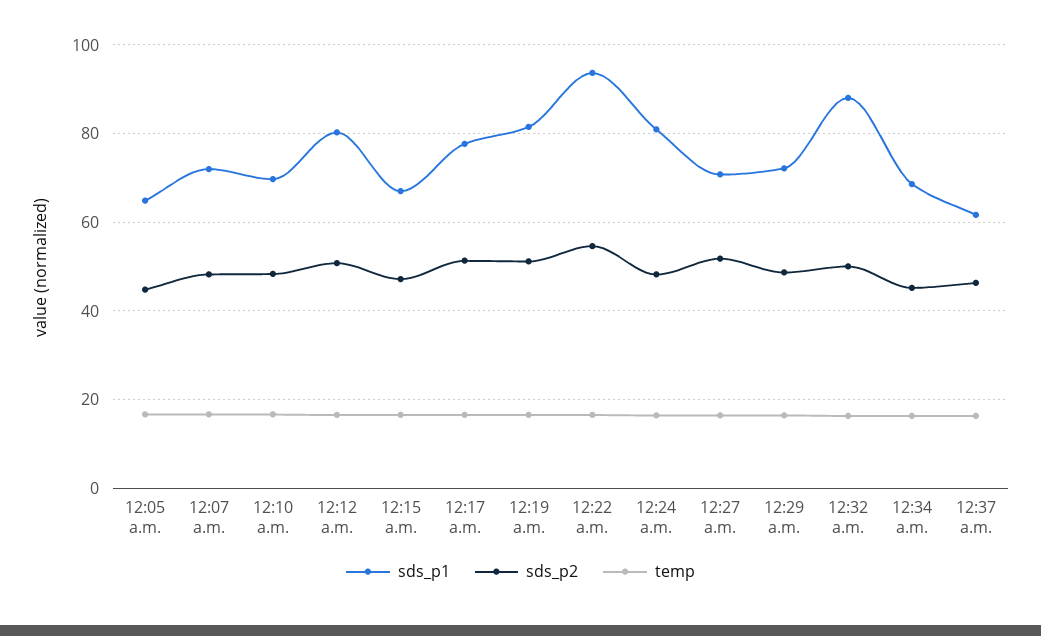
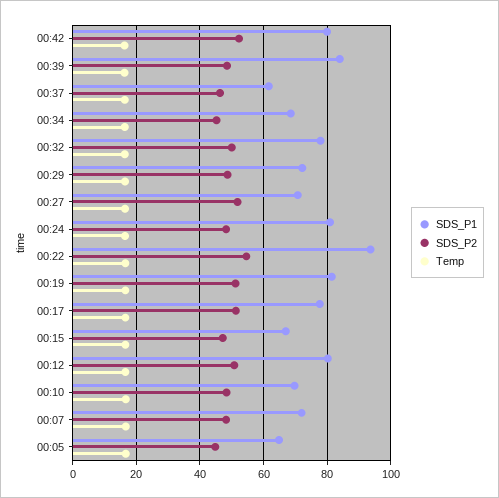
sds_p1, 12:32 a.m.: 88 -> 78
sds_p1, 00:42: none -> 80
sds_p2, 00:42: none -> 52
temp, 00:42: none -> 16
sds_p1, 00:39: none -> 84
sds_p2, 00:39: none -> 48
temp, 00:39: none -> 16

